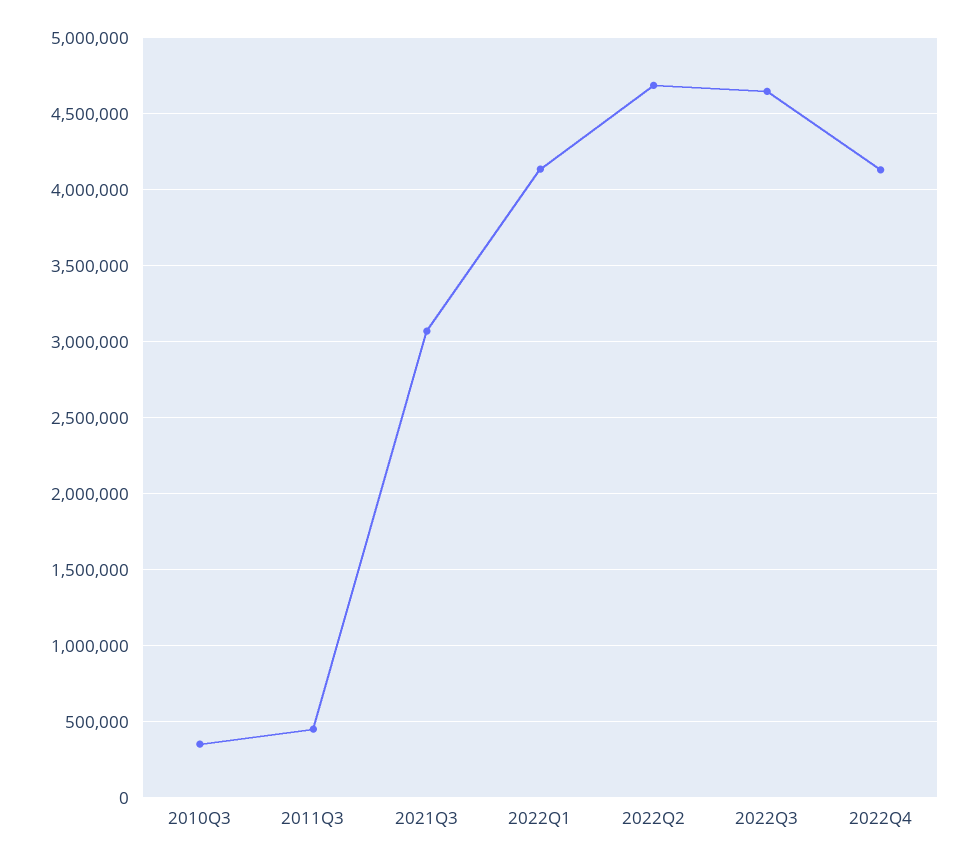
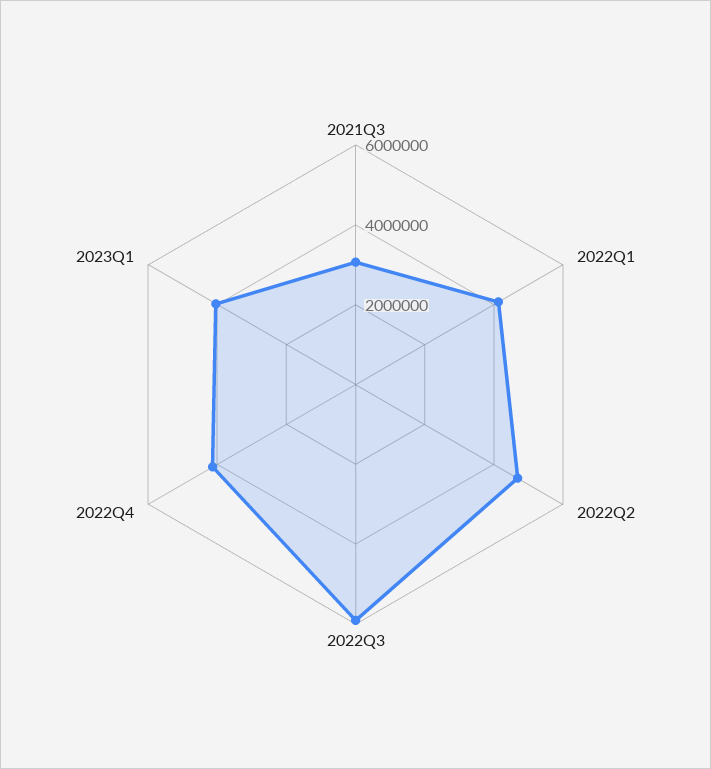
2010Q3: 350000 -> none
2011Q3: 450000 -> none
2022Q3: 4650000 -> 6000000
2023Q1: none -> 4000000

